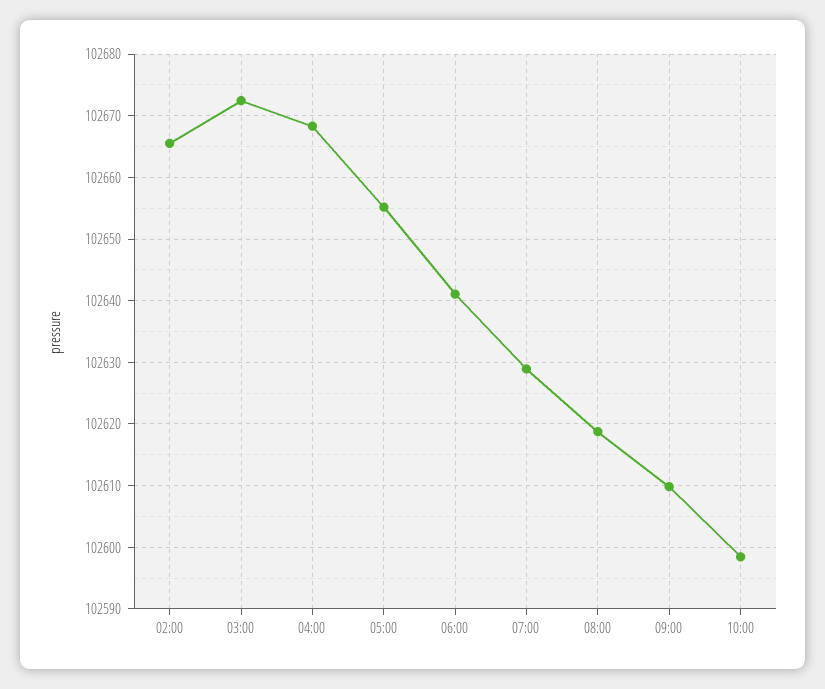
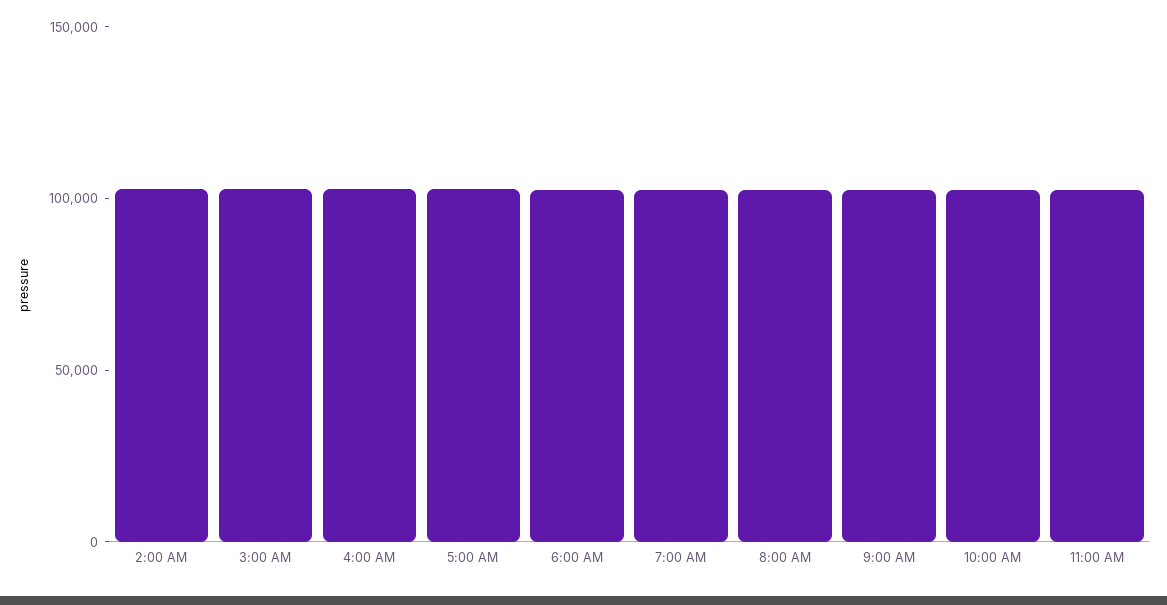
11:00 AM: none -> 100000

